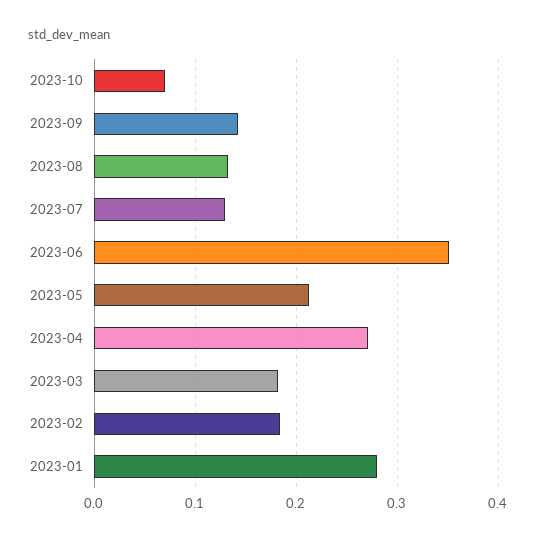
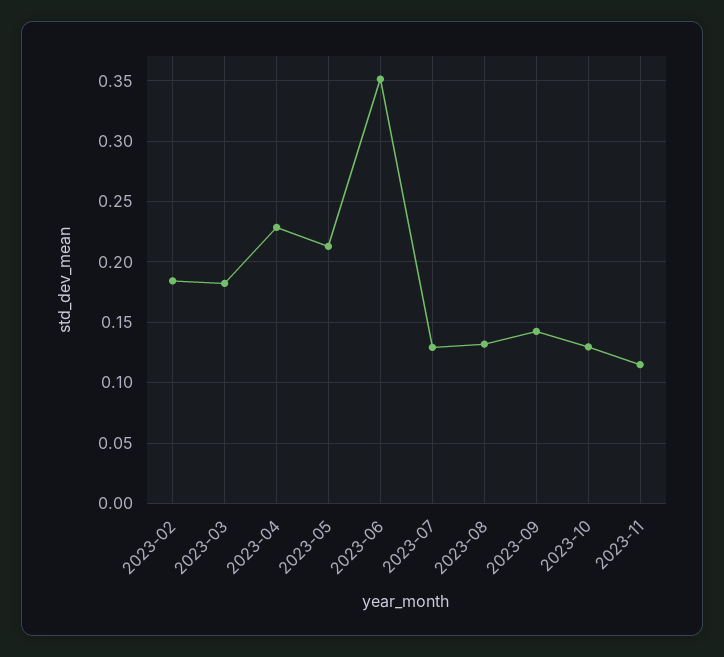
2023-10: 0.07 -> 0.13
2023-04: 0.27 -> 0.23
2023-01: 0.28 -> none
2023-11: none -> 0.115

